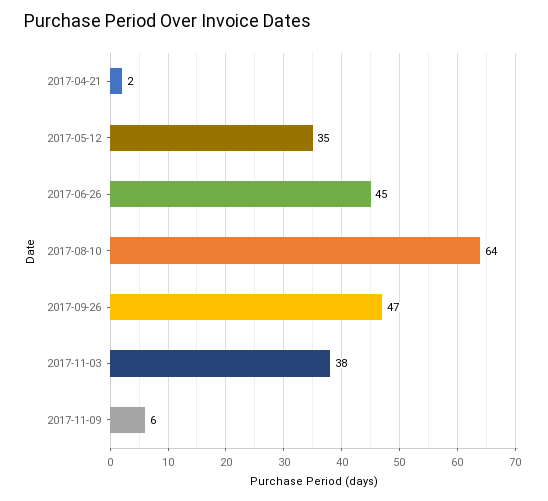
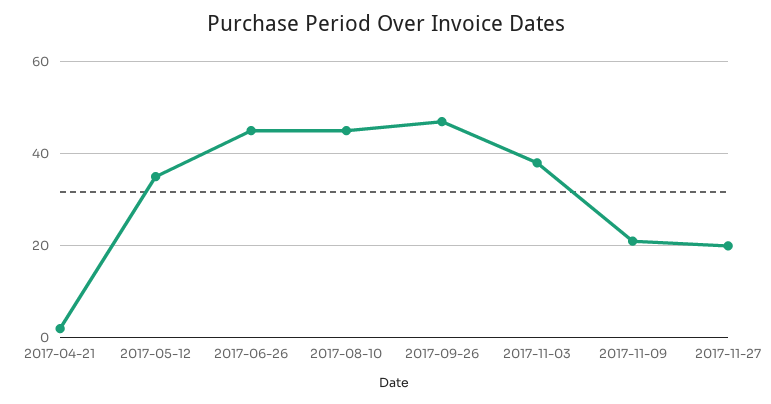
2017-08-10: 64 -> 45
2017-11-09: 6 -> 20
2017-11-27: none -> 20

